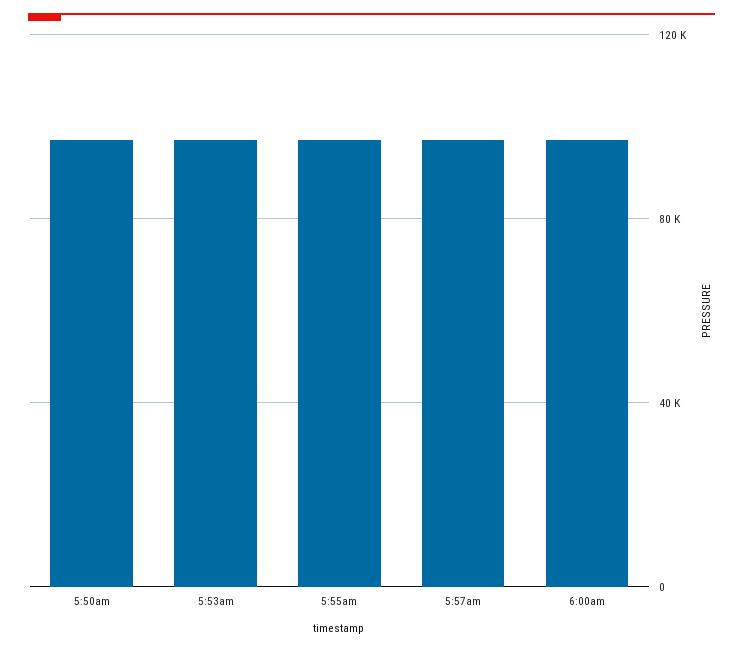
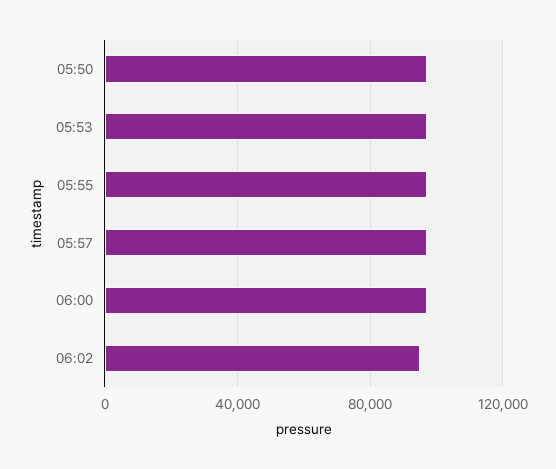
06:02: none -> 95000

